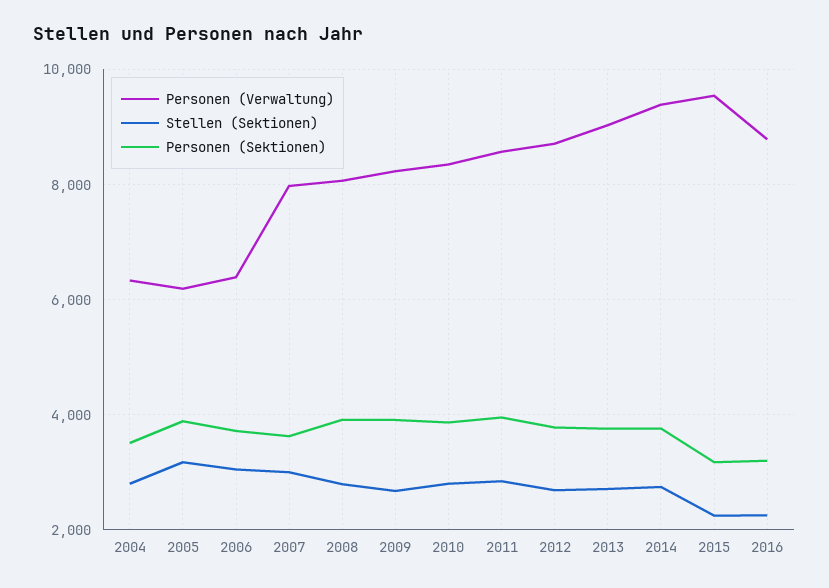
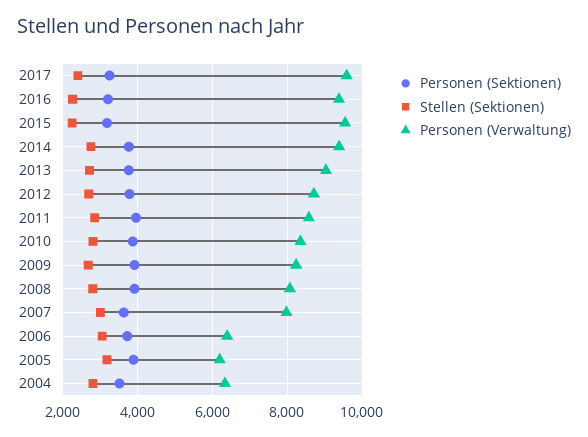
Personen (Verwaltung), 2016: 8800 -> 9400
Personen (Sektionen), 2017: none -> 3200
Stellen (Sektionen), 2017: none -> 2400
Personen (Verwaltung), 2017: none -> 9600

